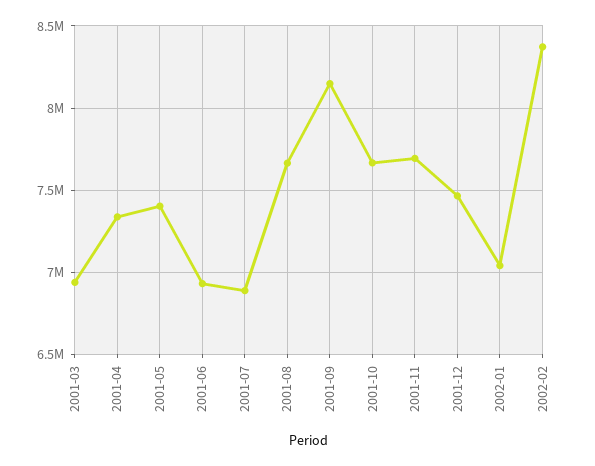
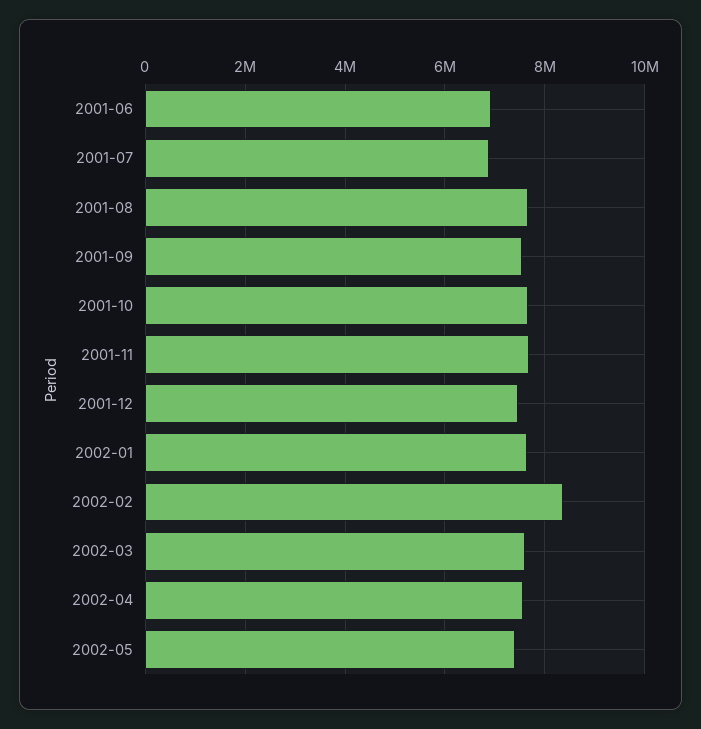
2001-03: 6950000 -> none
2001-04: 7350000 -> none
2001-05: 7400000 -> none
2001-09: 8150000 -> 7600000
2002-01: 7050000 -> 7600000
2002-03: none -> 7600000
2002-04: none -> 7600000
2002-05: none -> 7400000

